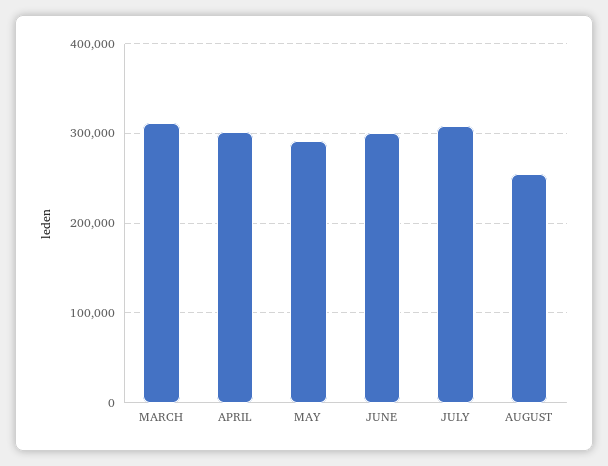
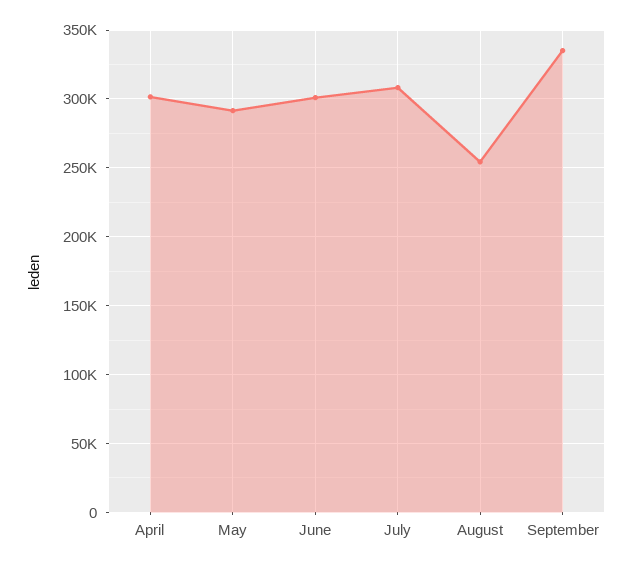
MARCH: 310000 -> none
September: none -> 335000

